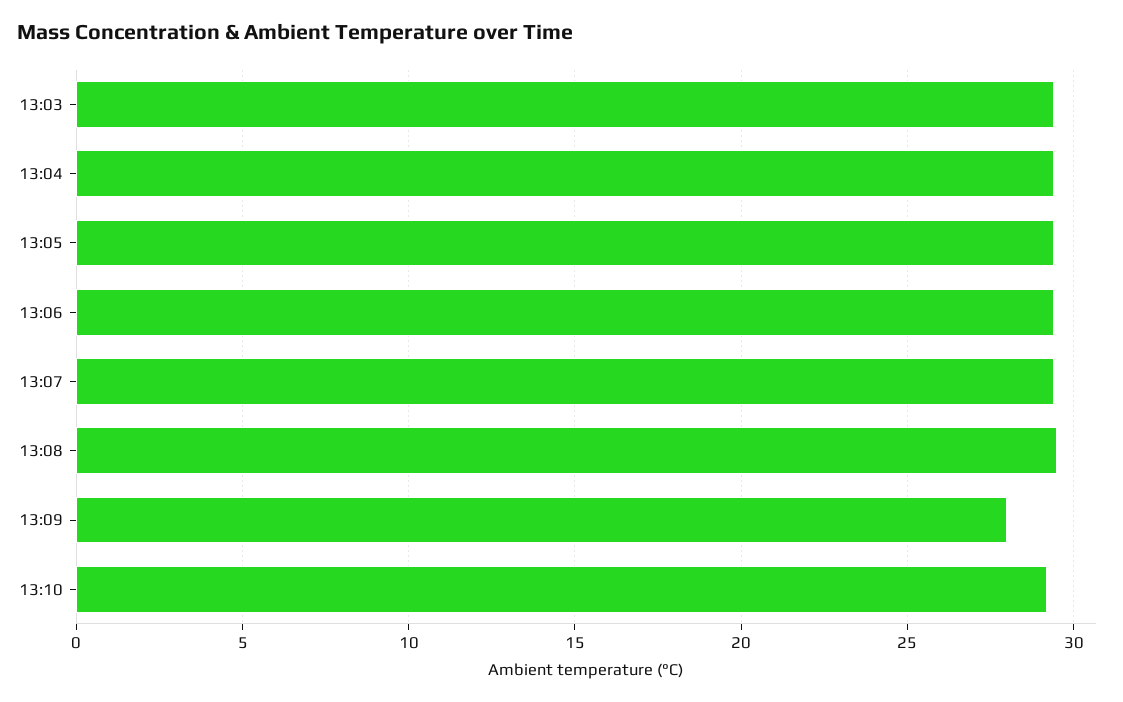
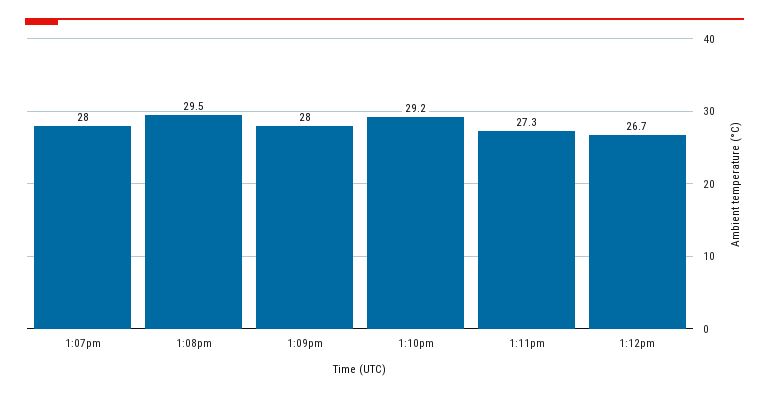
13:03: 29.5 -> none
13:04: 29.5 -> none
13:05: 29.5 -> none
13:06: 29.5 -> none
13:07: 29.5 -> 28
1:11pm: none -> 27.3
1:12pm: none -> 26.7

